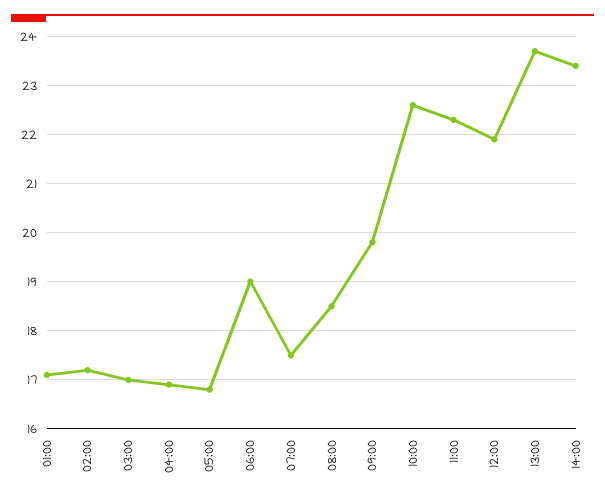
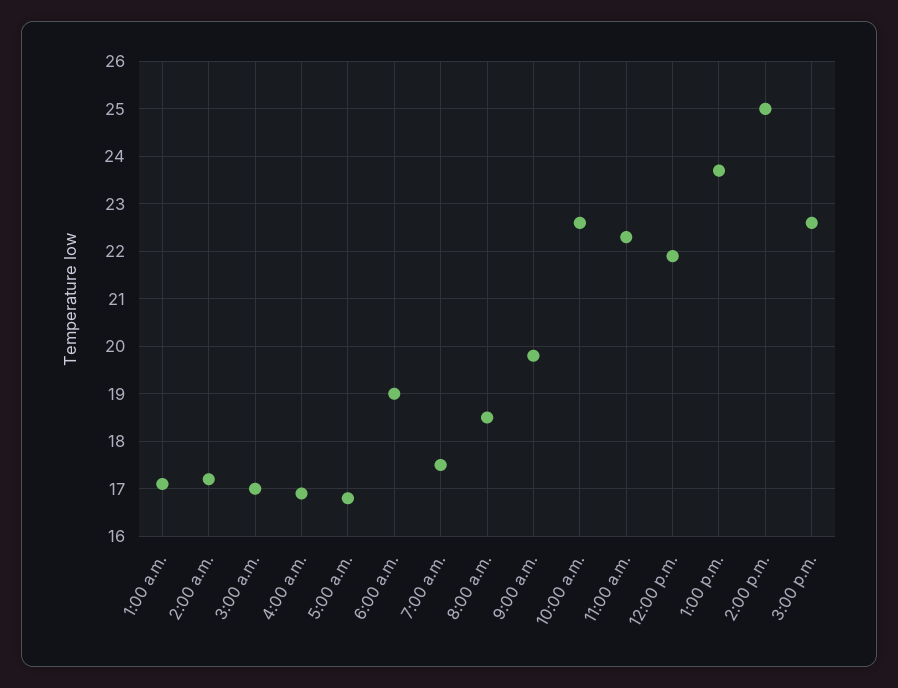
14:00: 23.5 -> 25
3:00 p.m.: none -> 22.5

